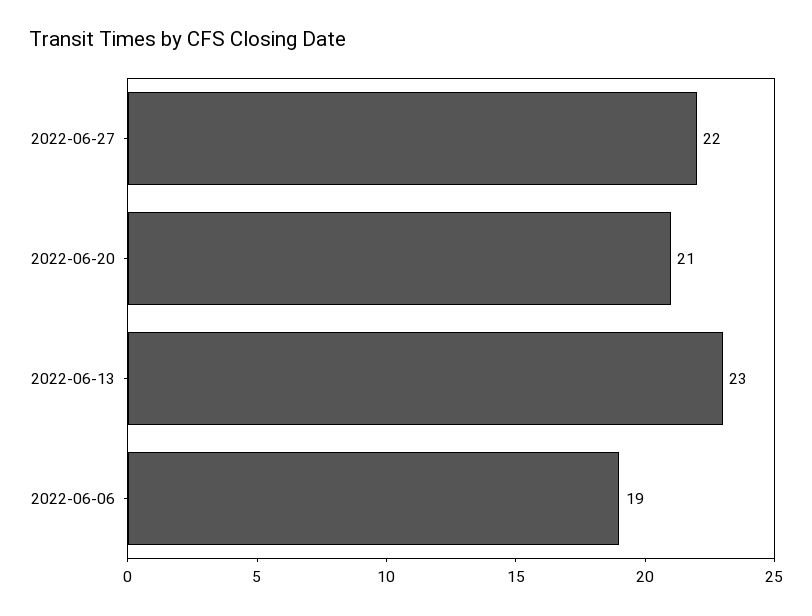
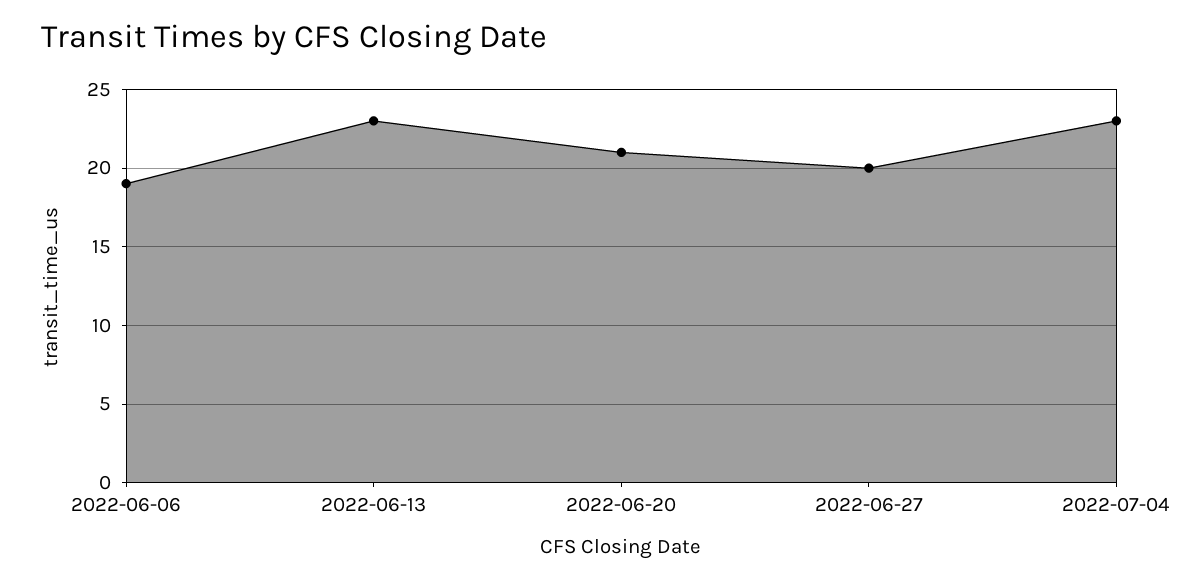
2022-06-27: 22 -> 20
2022-07-04: none -> 23

